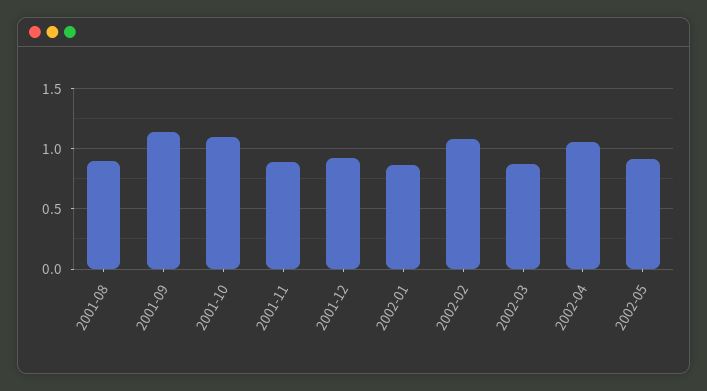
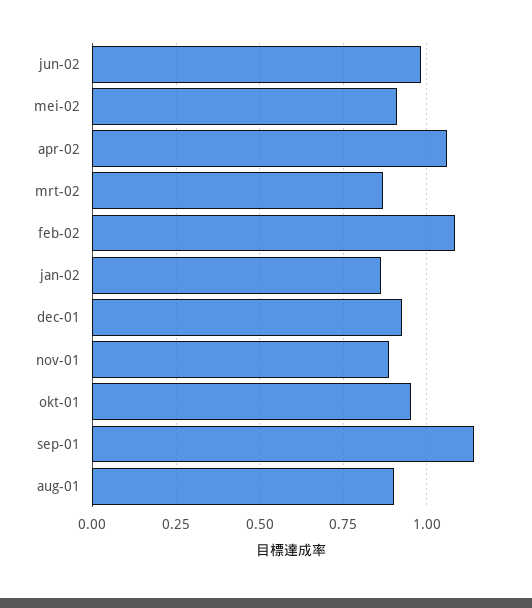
2001-10: 1.1 -> 0.95
jun-02: none -> 0.975

